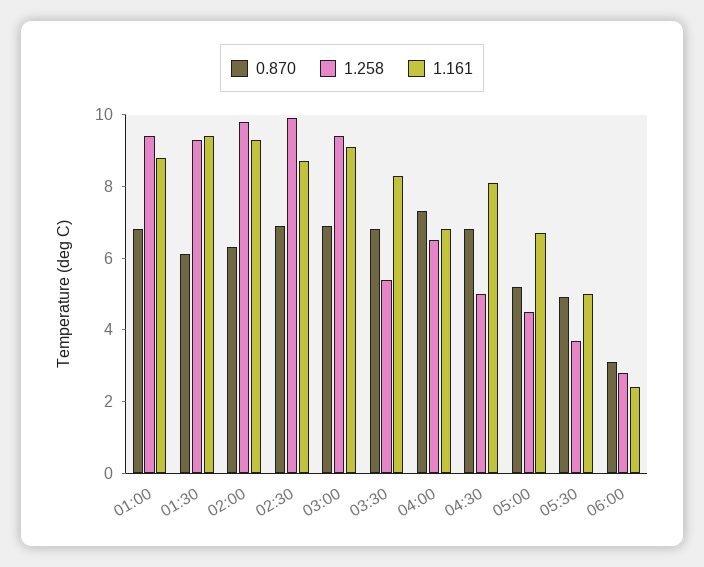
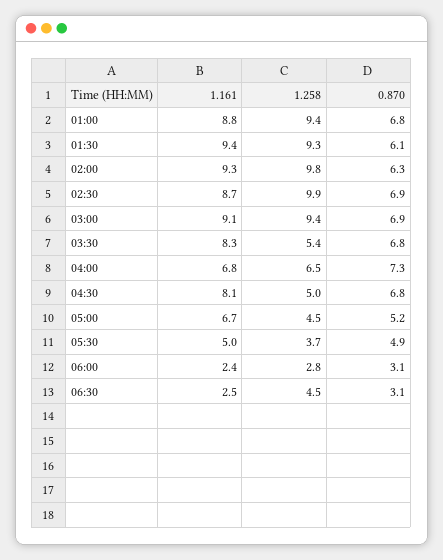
1.161, 06:30: none -> 2.5
1.258, 06:30: none -> 4.5
0.870, 06:30: none -> 3.1

